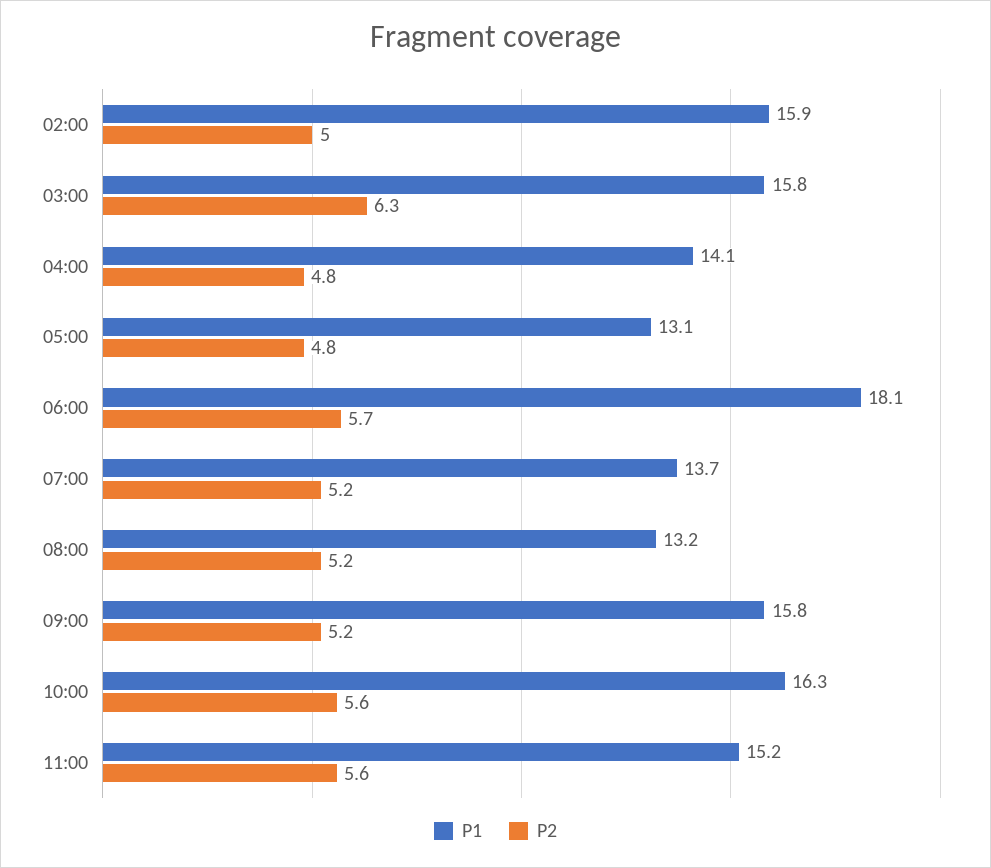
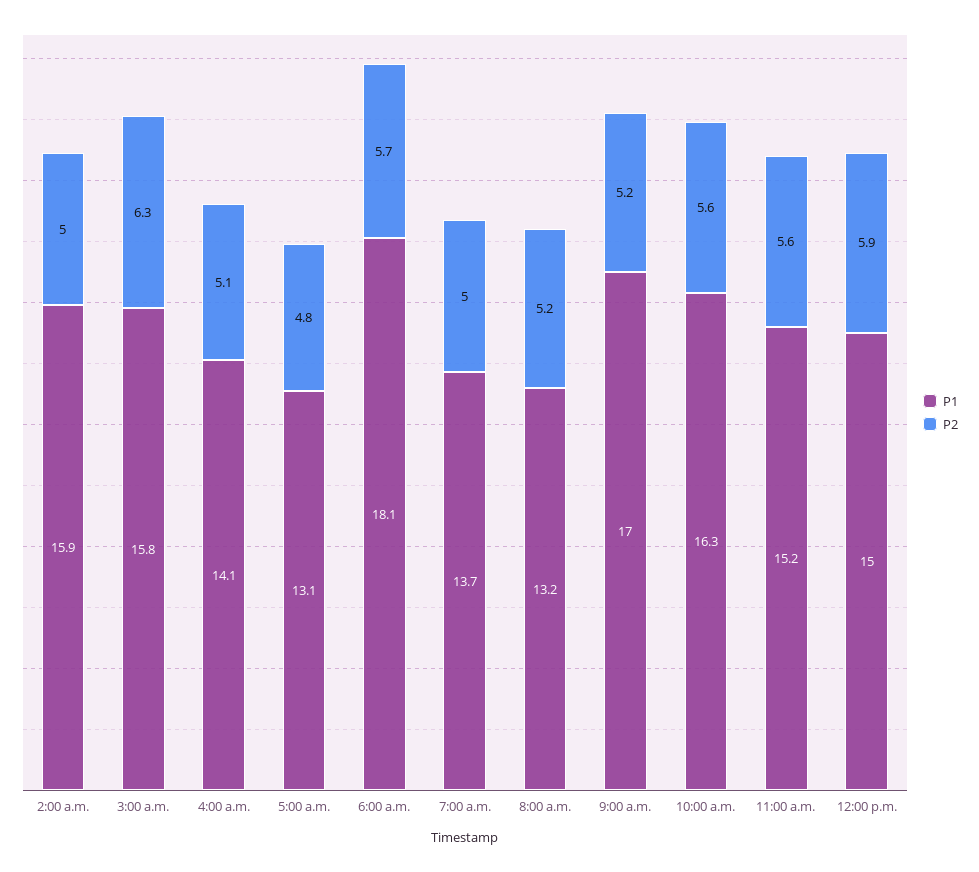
P2, 04:00: 4.8 -> 5.1
P2, 07:00: 5.2 -> 5
P1, 09:00: 15.8 -> 17
P1, 12:00 p.m.: none -> 15
P2, 12:00 p.m.: none -> 5.9

